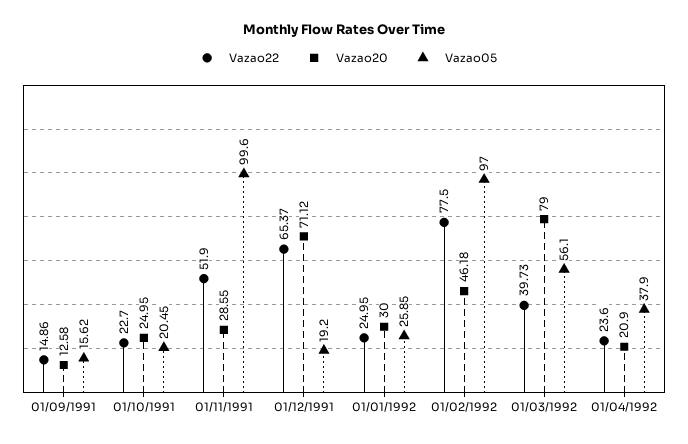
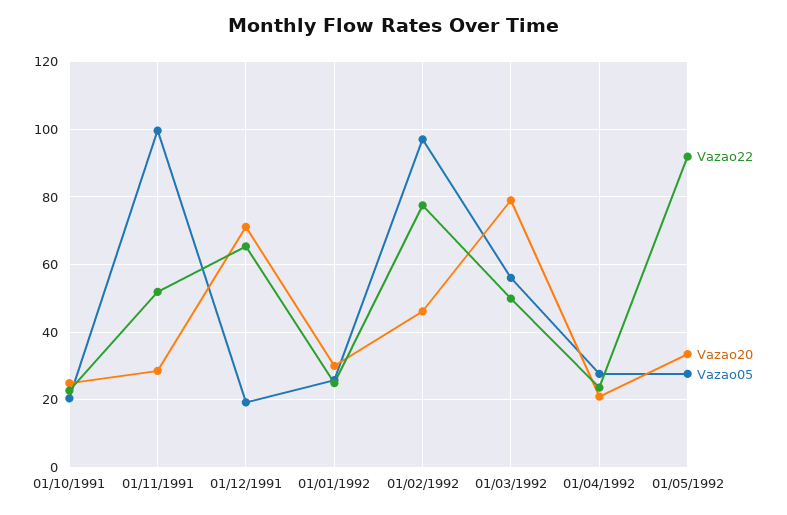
Vazao22, 01/09/1991: 14.86 -> none
Vazao20, 01/09/1991: 12.58 -> none
Vazao05, 01/09/1991: 15.62 -> none
Vazao22, 01/03/1992: 39.73 -> 50
Vazao05, 01/04/1992: 37.9 -> 28
Vazao22, 01/05/1992: none -> 92
Vazao20, 01/05/1992: none -> 34
Vazao05, 01/05/1992: none -> 28

